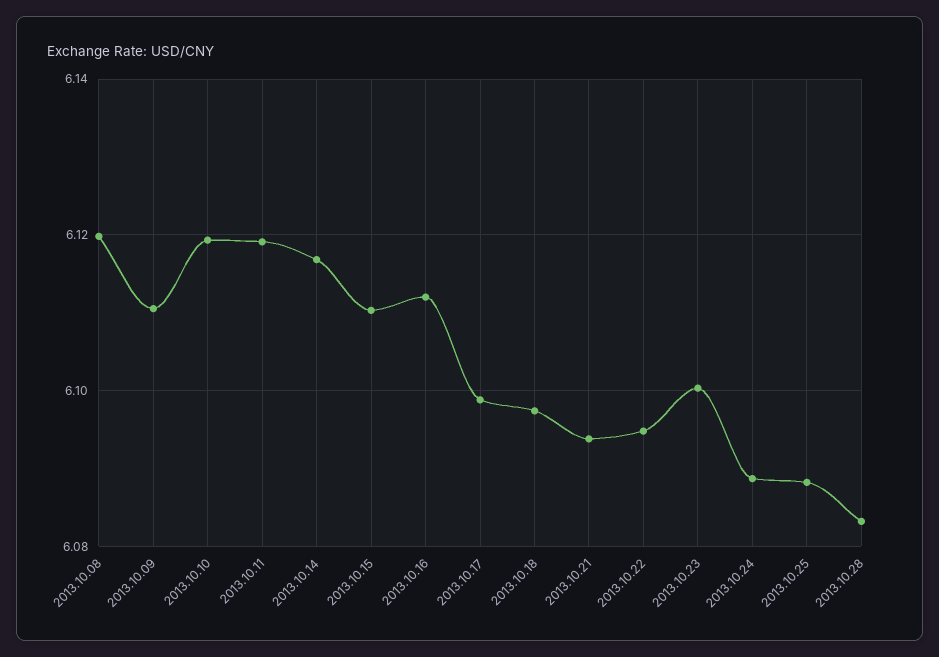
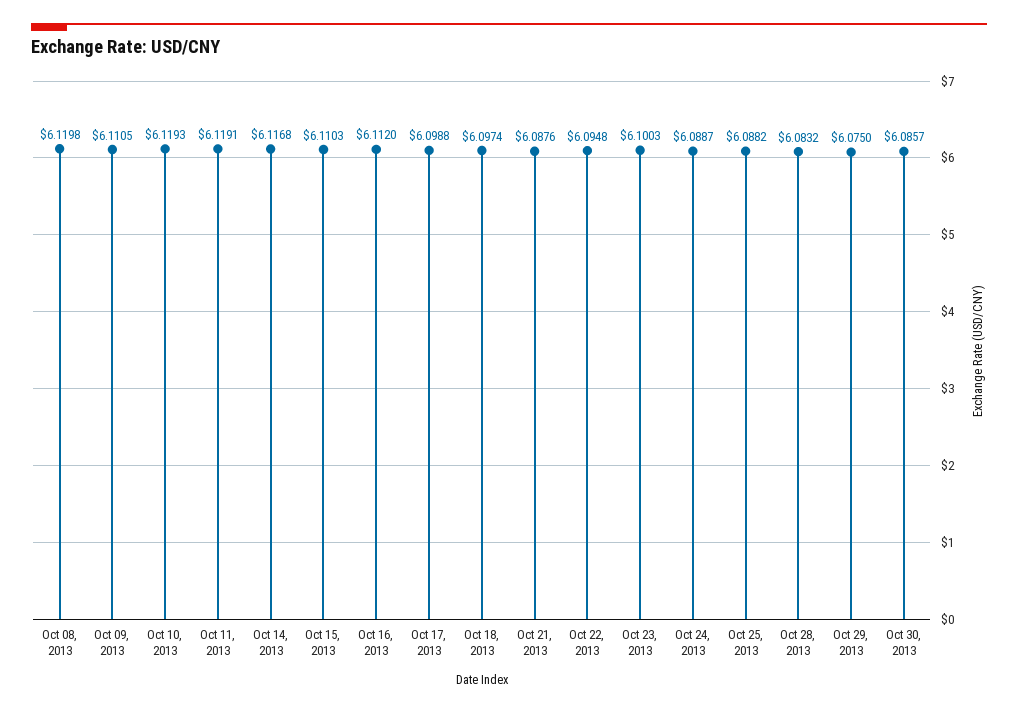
2013.10.21: 6.094 -> 6.0876
Oct 29, 2013: none -> 6.075
Oct 30, 2013: none -> 6.0857

